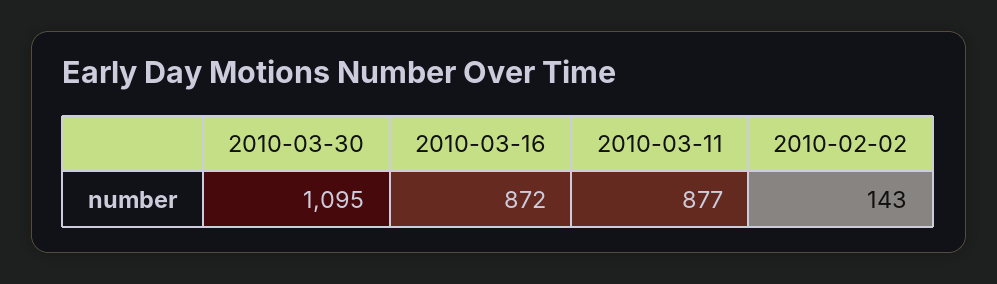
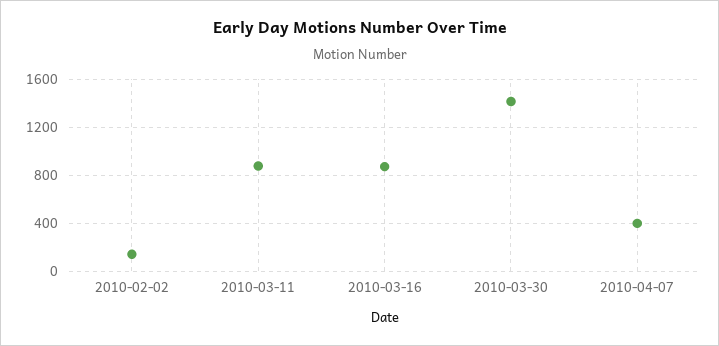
2010-03-30: 1095 -> 1400
2010-04-07: none -> 400

